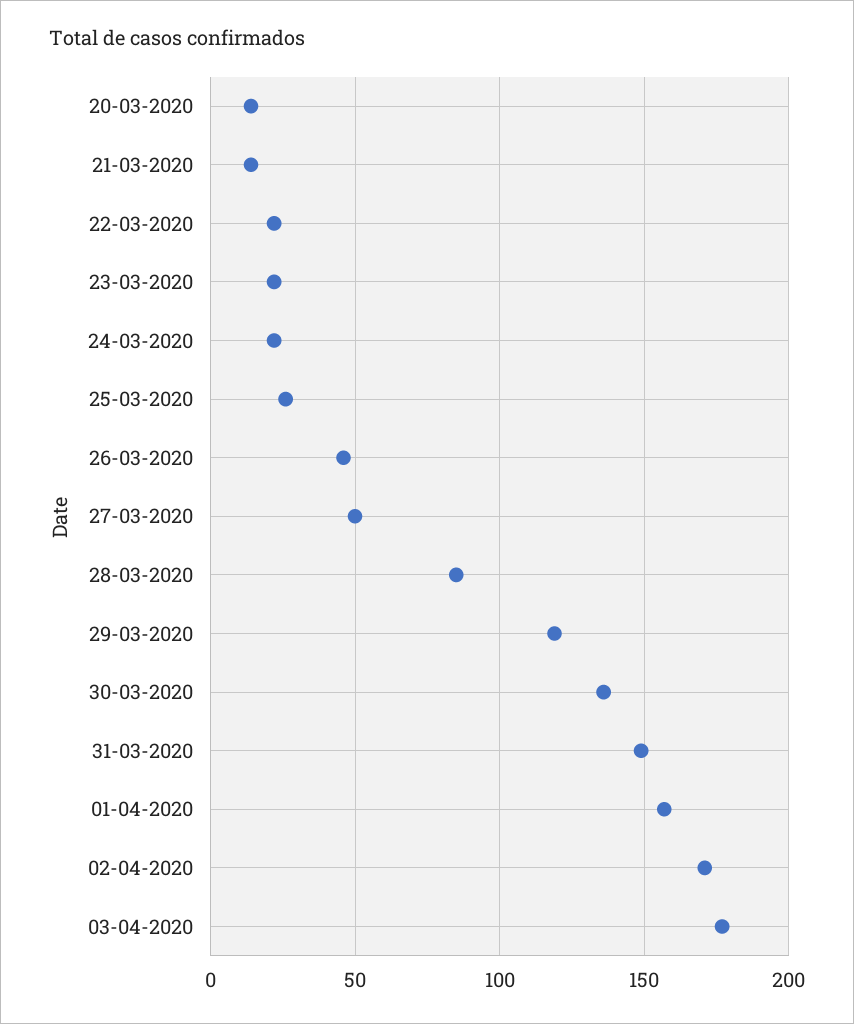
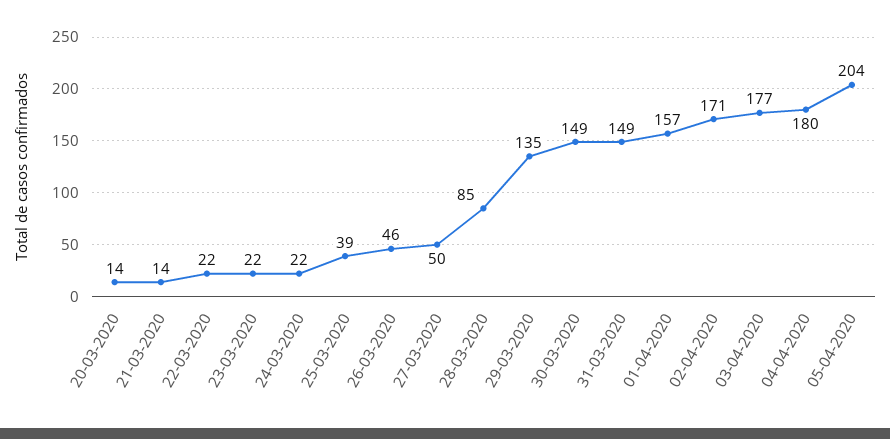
25-03-2020: 25 -> 39
29-03-2020: 120 -> 135
30-03-2020: 135 -> 149
04-04-2020: none -> 180
05-04-2020: none -> 204

